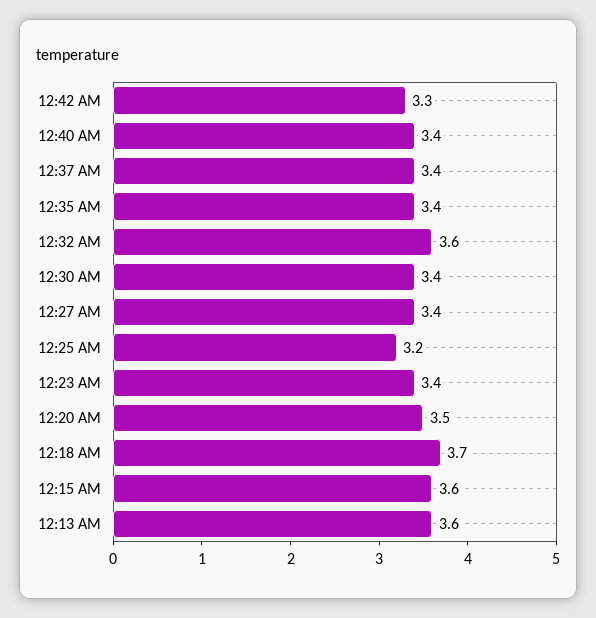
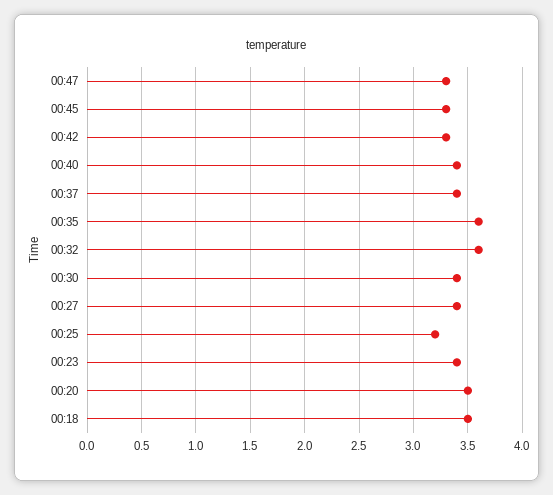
12:35 AM: 3.4 -> 3.6
12:18 AM: 3.7 -> 3.5
12:15 AM: 3.6 -> none
12:13 AM: 3.6 -> none
00:47: none -> 3.3
00:45: none -> 3.3

